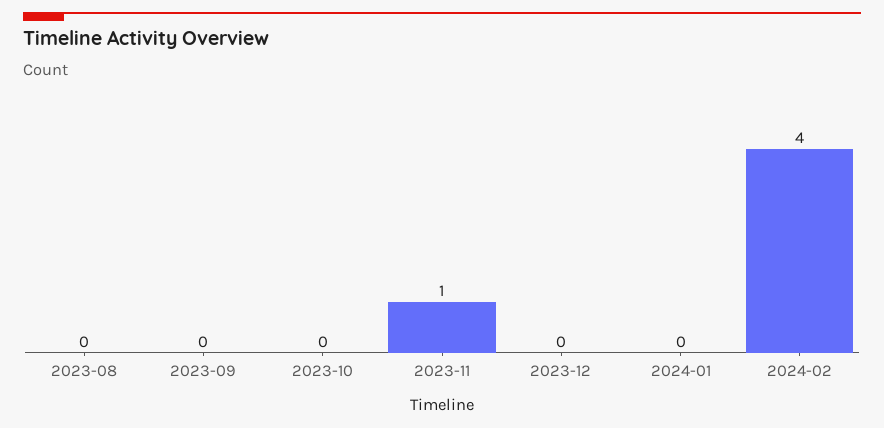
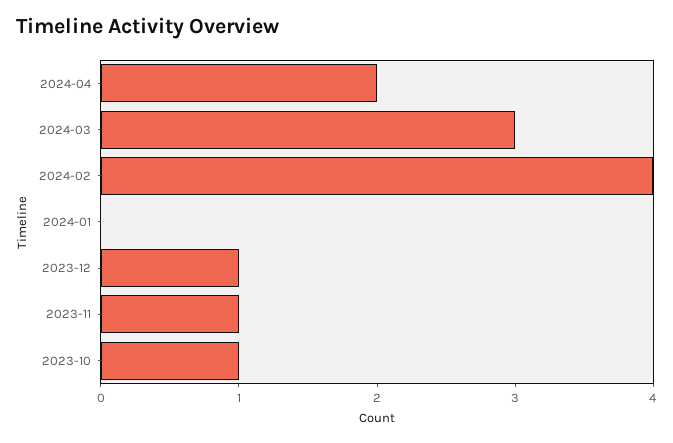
2023-08: 0 -> none
2023-09: 0 -> none
2023-10: 0 -> 1
2023-12: 0 -> 1
2024-04: none -> 2
2024-03: none -> 3

